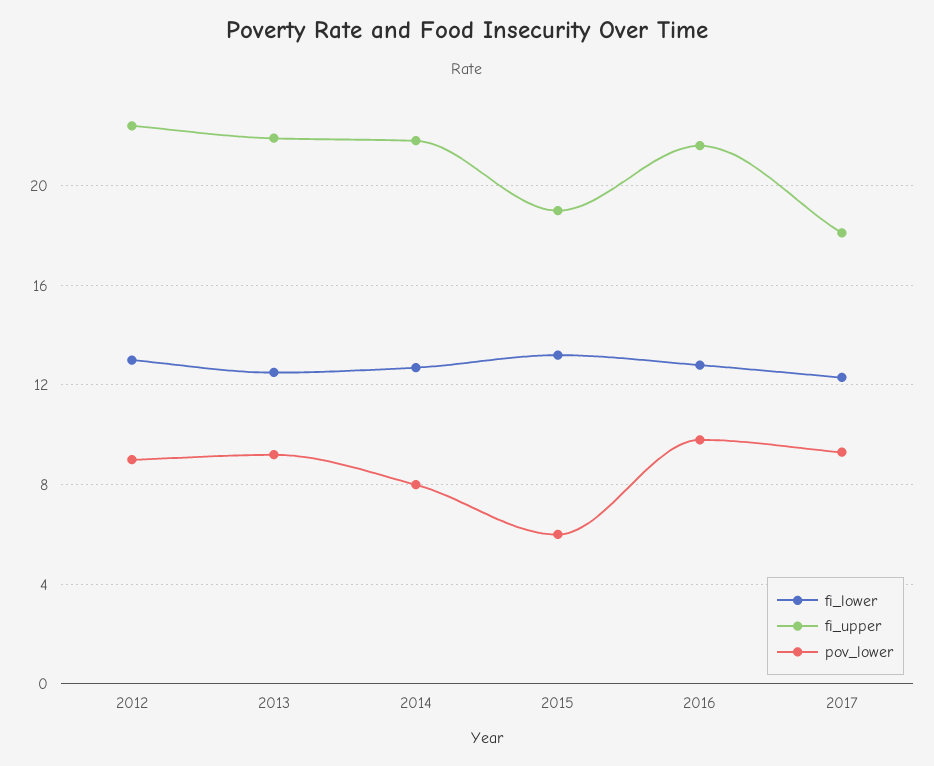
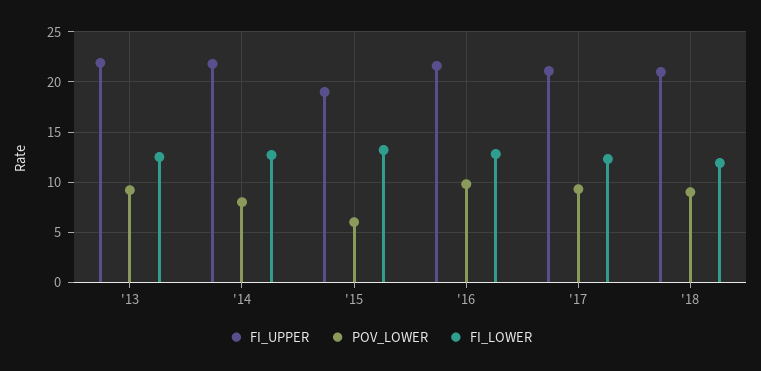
fi_lower, 2012: 13 -> none
fi_upper, 2012: 22.5 -> none
pov_lower, 2012: 9 -> none
fi_upper, 2017: 18 -> 21
fi_upper, '18: none -> 21
pov_lower, '18: none -> 9
fi_lower, '18: none -> 12

